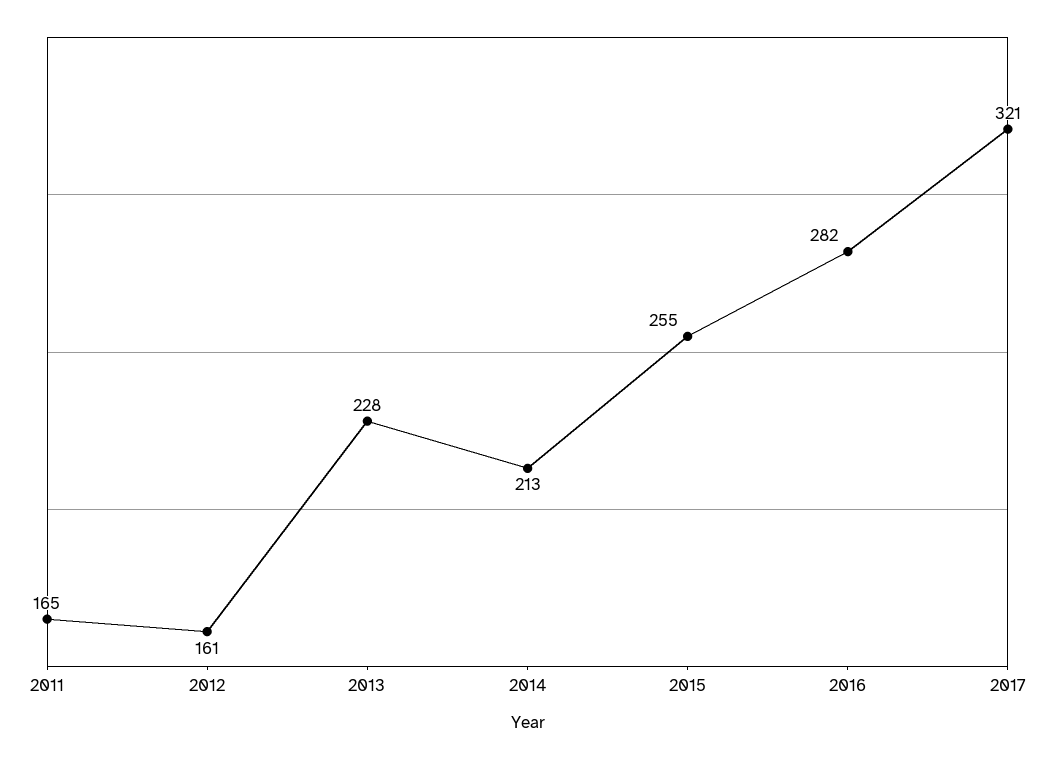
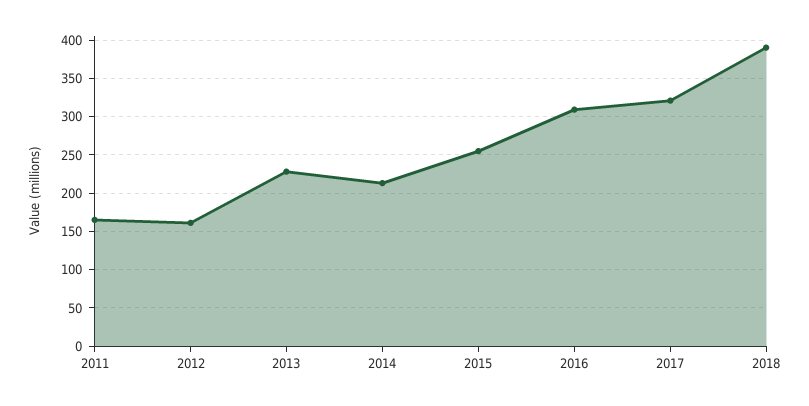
2016: 282 -> 310
2018: none -> 390

